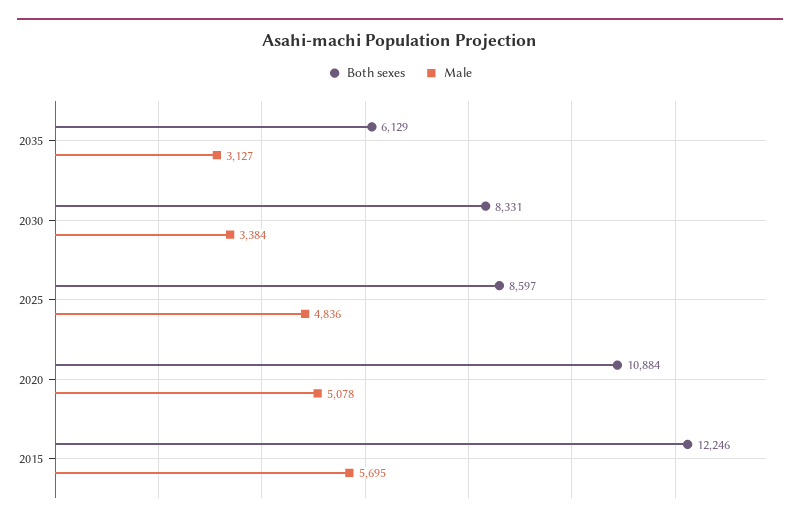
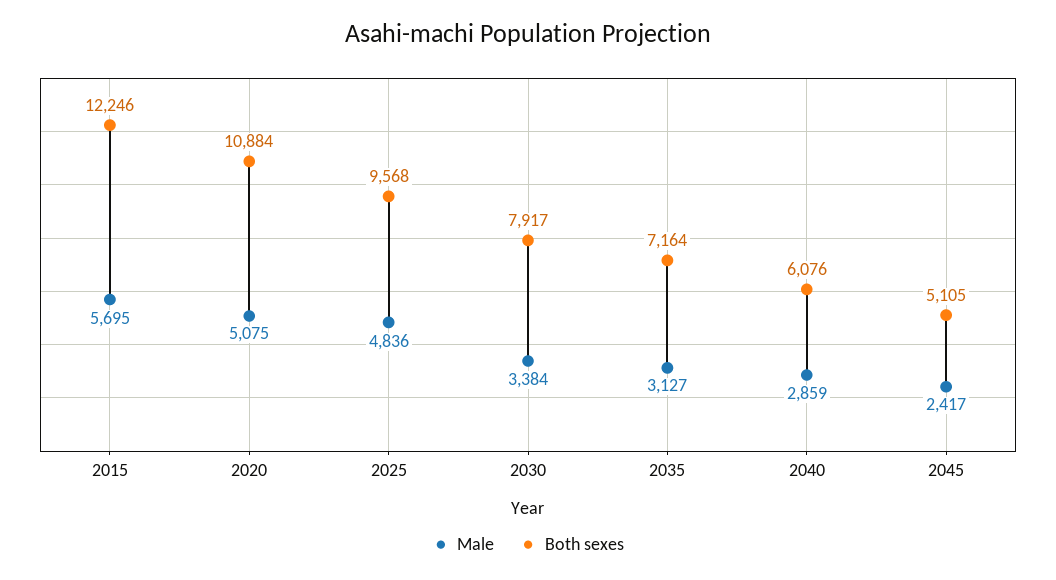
Both sexes, 2035: 6129 -> 7164
Both sexes, 2030: 8331 -> 7917
Both sexes, 2025: 8597 -> 9568
Male, 2020: 5078 -> 5075
Male, 2040: none -> 2859
Both sexes, 2040: none -> 6076
Male, 2045: none -> 2417
Both sexes, 2045: none -> 5105

